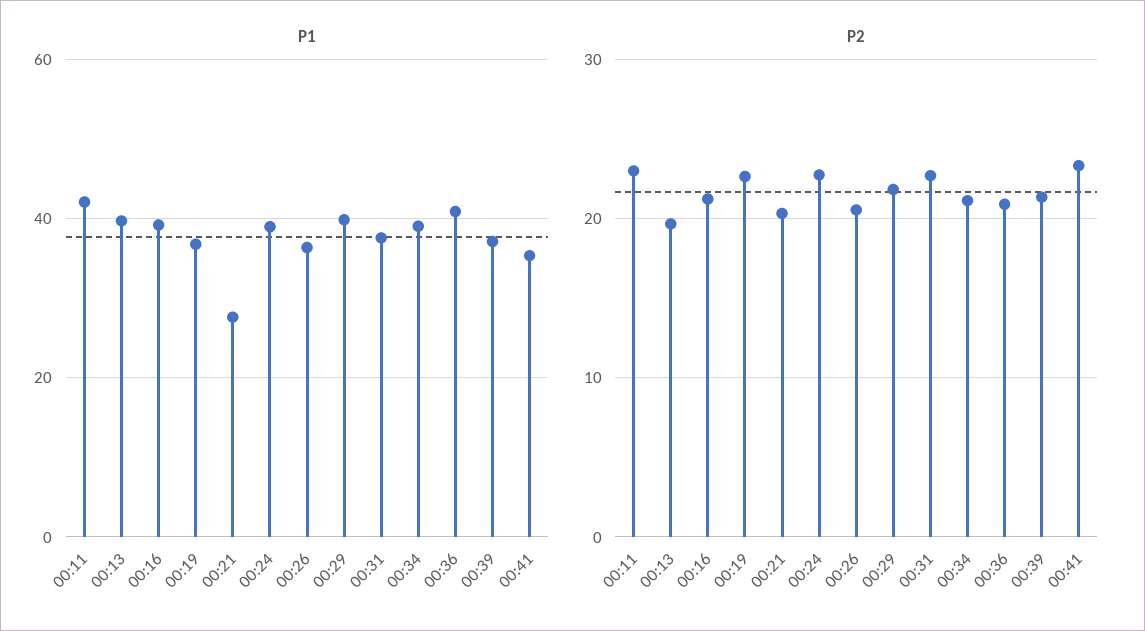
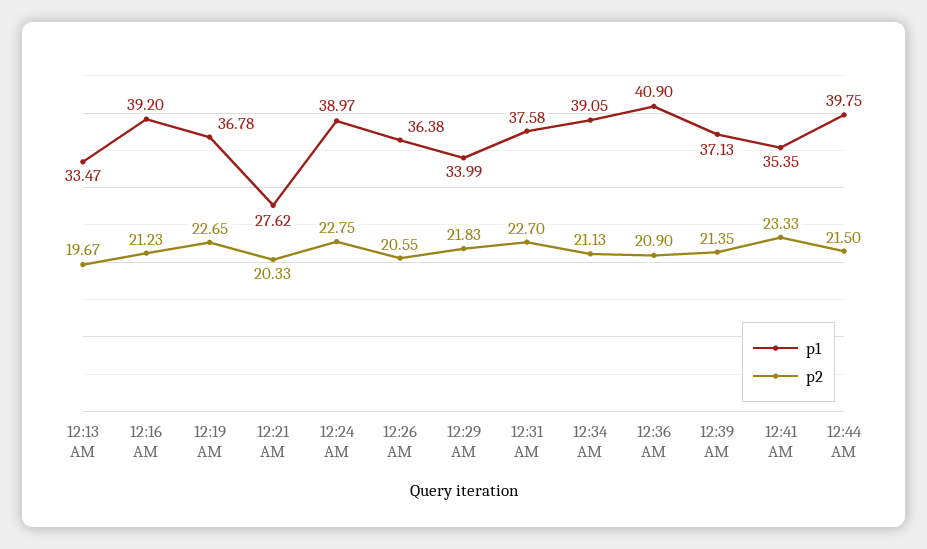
P1, 00:11: 42 -> none
P1, 00:13: 40 -> 33.47
P1, 00:29: 40 -> 33.99
P2, 00:11: 23 -> none
P1, 12:44 AM: none -> 39.75
P2, 12:44 AM: none -> 21.5

